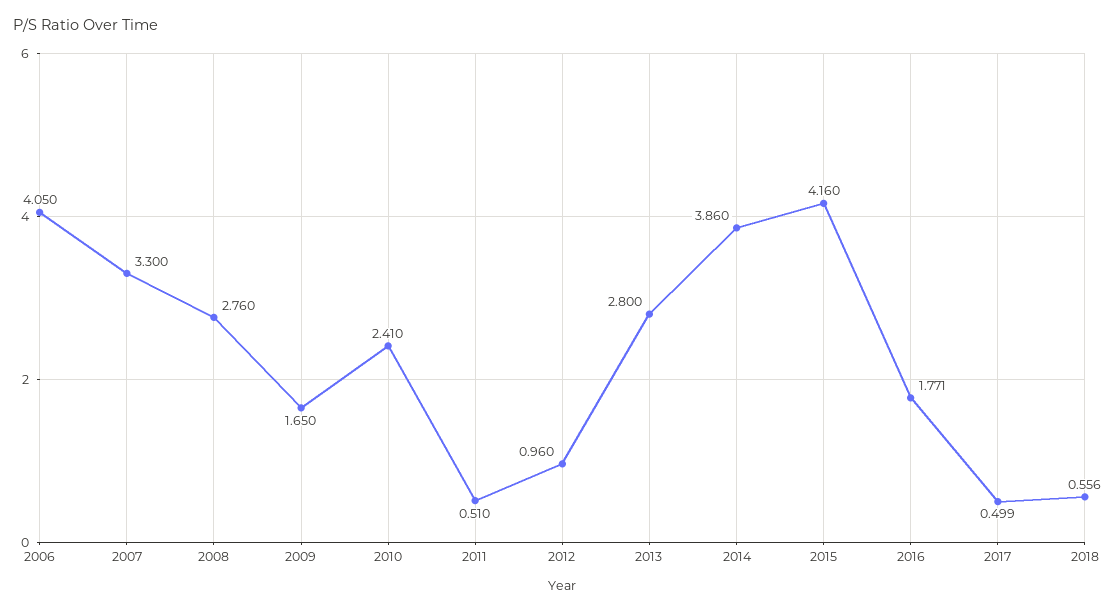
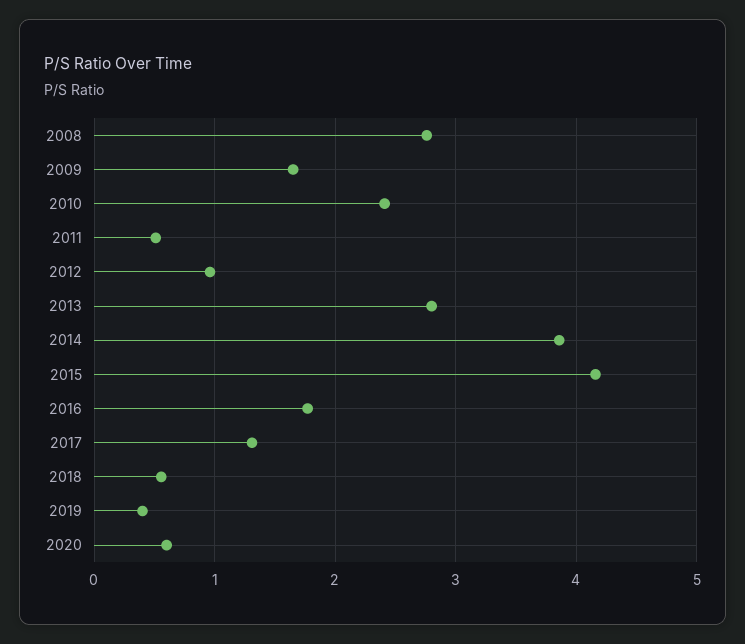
2006: 4.05 -> none
2007: 3.3 -> none
2017: 0.499 -> 1.3
2019: none -> 0.4
2020: none -> 0.6

